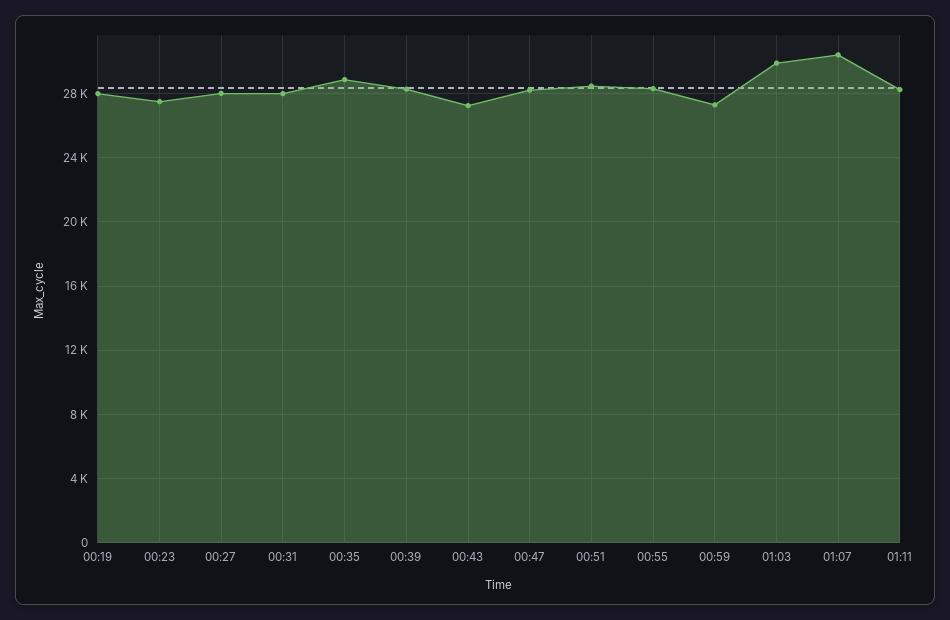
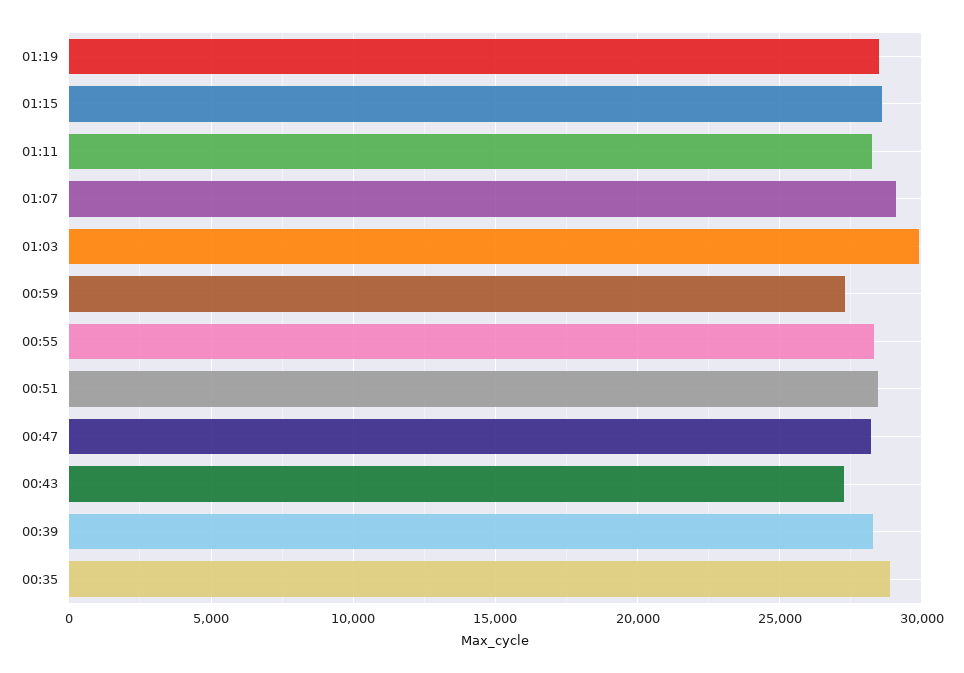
00:19: 28000 -> none
00:23: 27500 -> none
00:27: 28000 -> none
00:31: 28000 -> none
01:07: 30500 -> 29000
01:19: none -> 28500
01:15: none -> 28500

